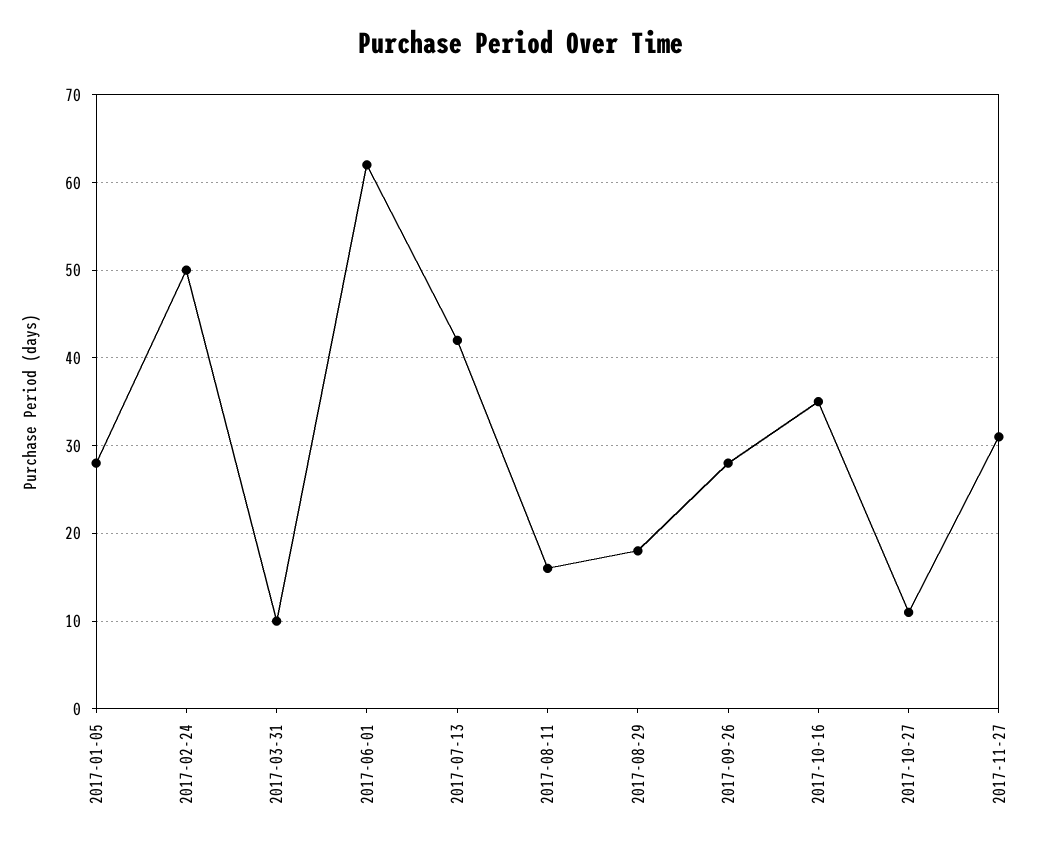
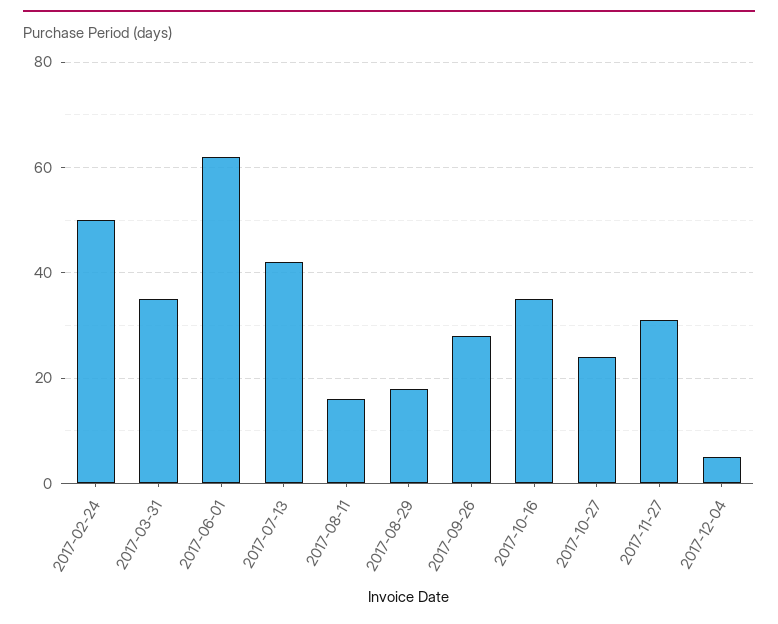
2017-01-05: 28 -> none
2017-03-31: 10 -> 35
2017-10-27: 11 -> 25
2017-12-04: none -> 5

